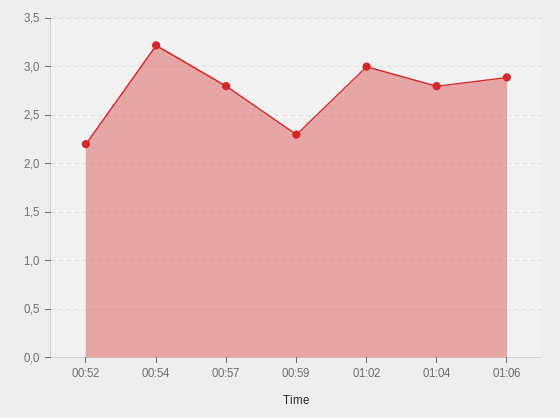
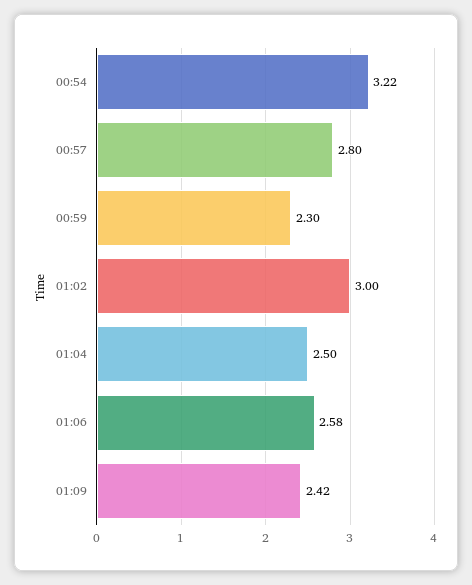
00:52: 2.2 -> none
01:04: 2.8 -> 2.5
01:06: 2.9 -> 2.58
01:09: none -> 2.42

